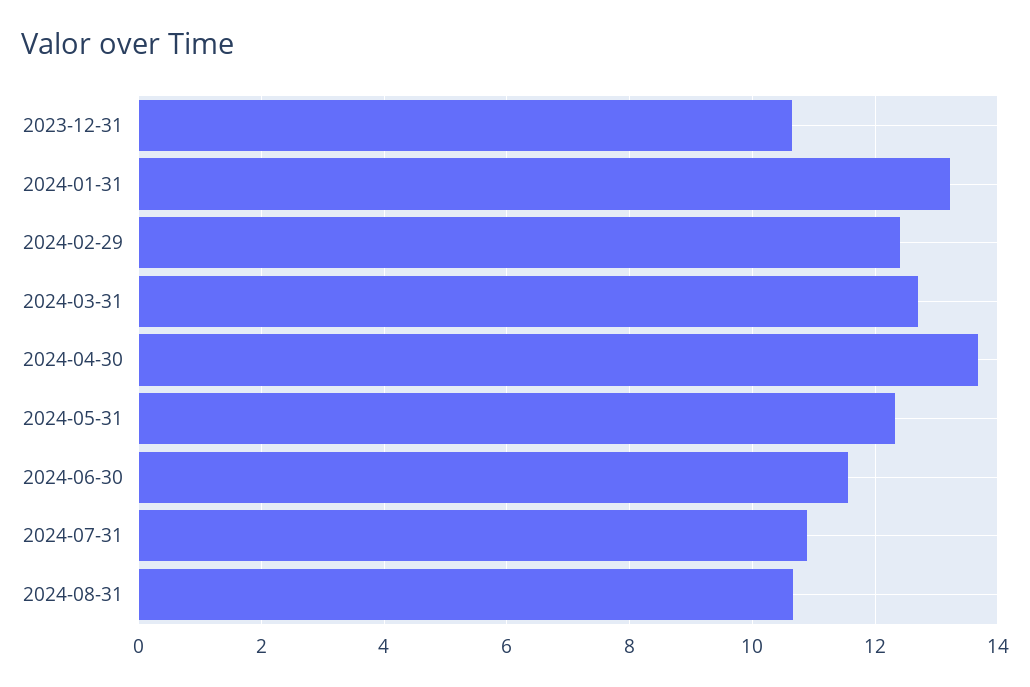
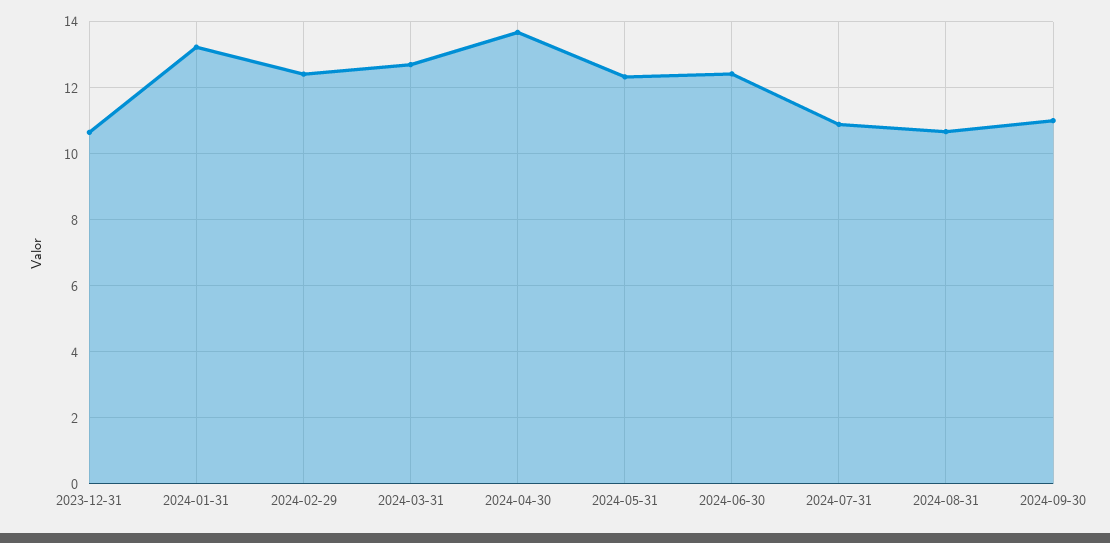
2024-06-30: 11.6 -> 12.4
2024-09-30: none -> 11

